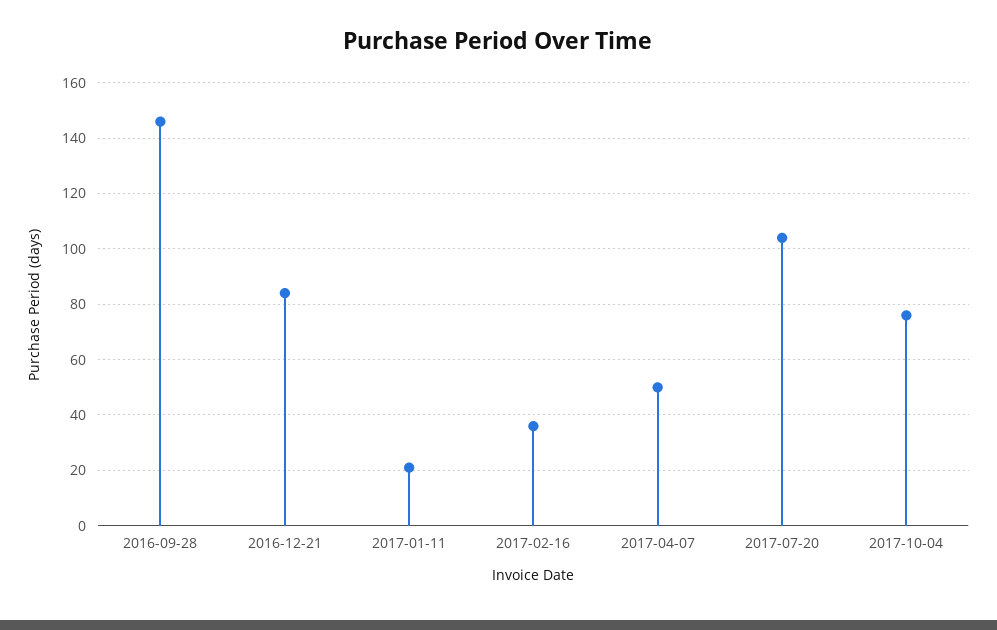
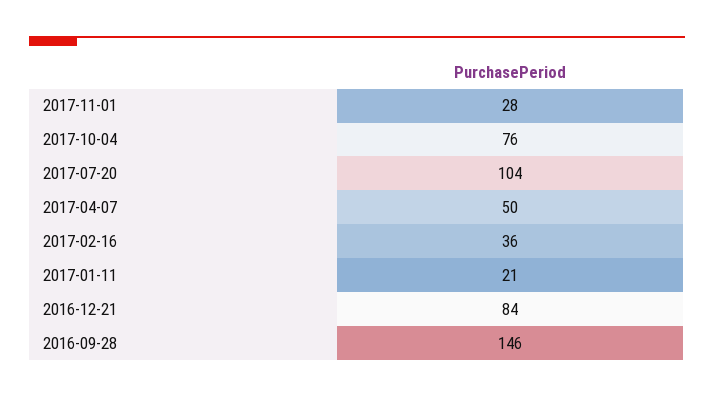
2017-11-01: none -> 28

